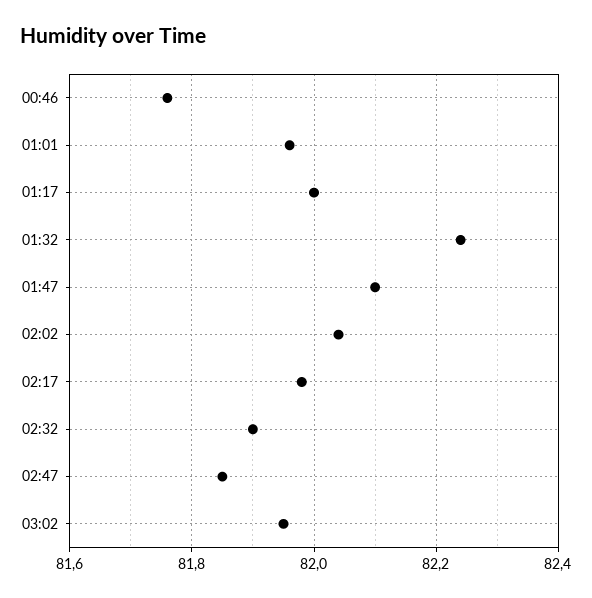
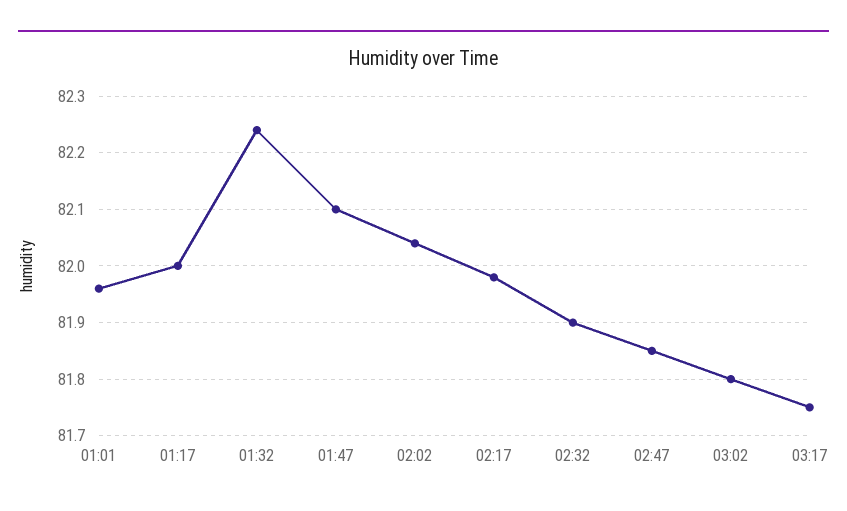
00:46: 81.75 -> none
03:02: 81.95 -> 81.8
03:17: none -> 81.75

